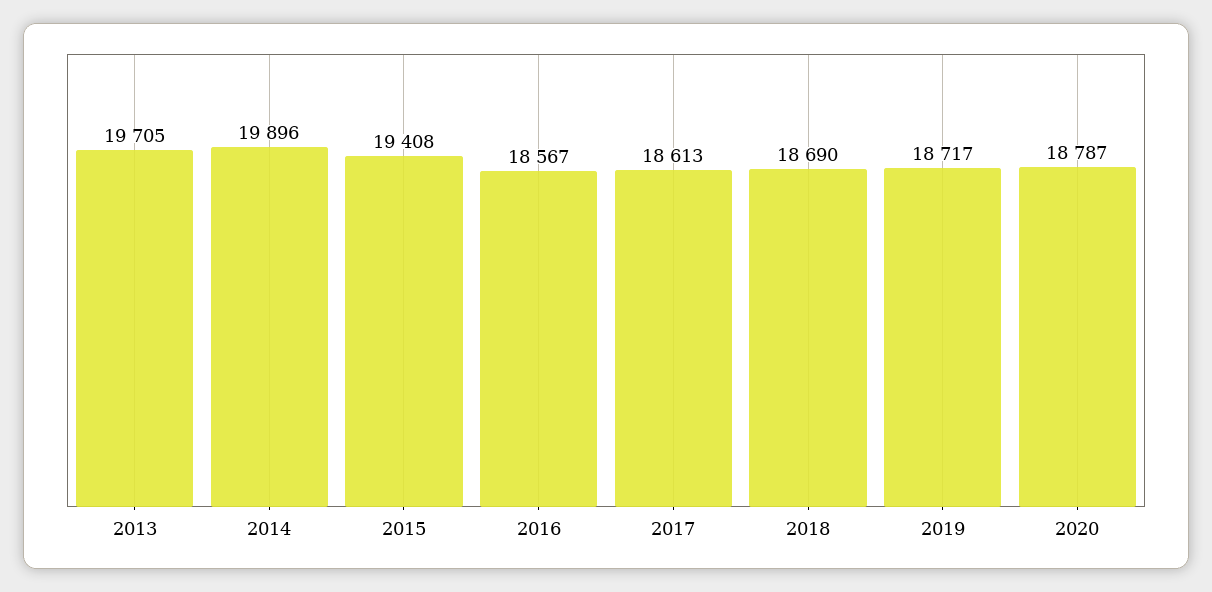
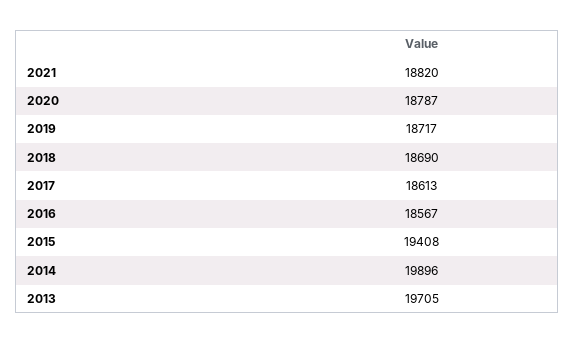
2021: none -> 18820

